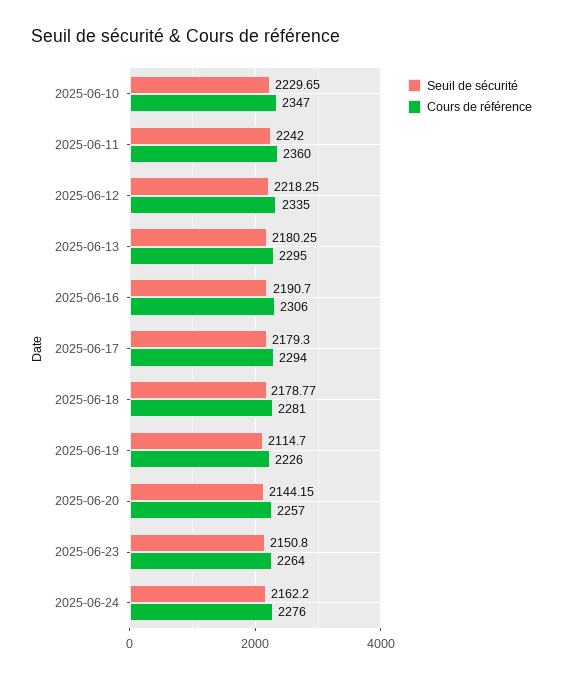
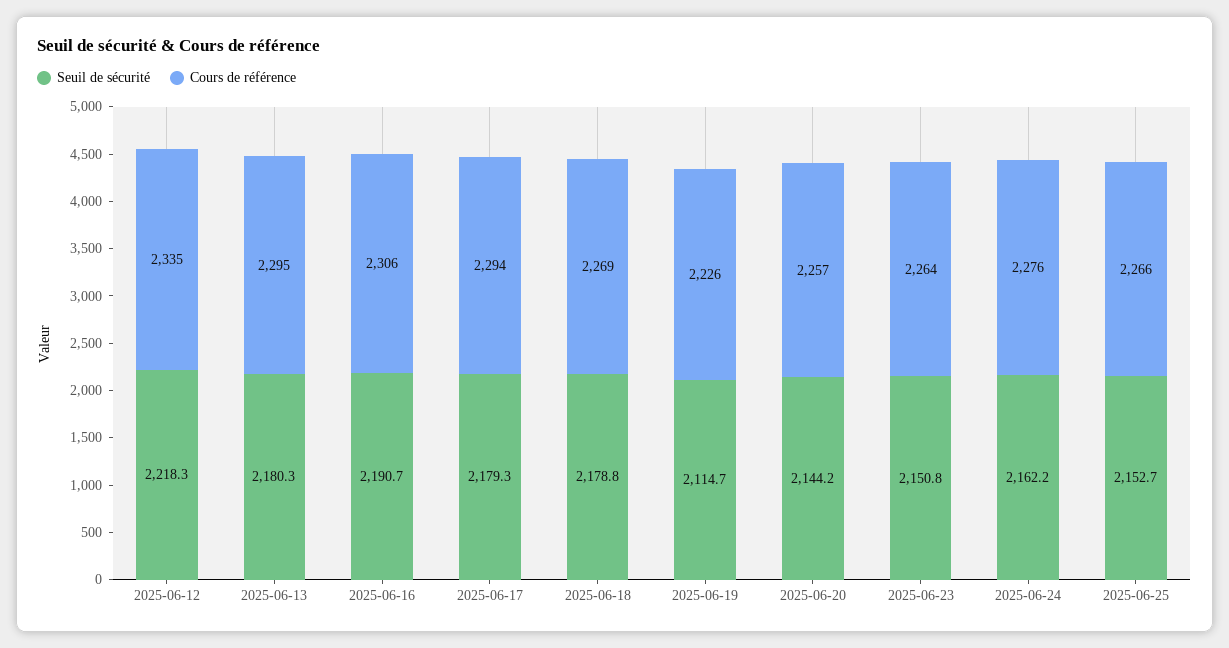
Seuil de sécurité, 2025-06-10: 2229.65 -> none
Cours de référence, 2025-06-10: 2347 -> none
Seuil de sécurité, 2025-06-11: 2242 -> none
Cours de référence, 2025-06-11: 2360 -> none
Cours de référence, 2025-06-18: 2281 -> 2269
Seuil de sécurité, 2025-06-25: none -> 2152.7
Cours de référence, 2025-06-25: none -> 2266

